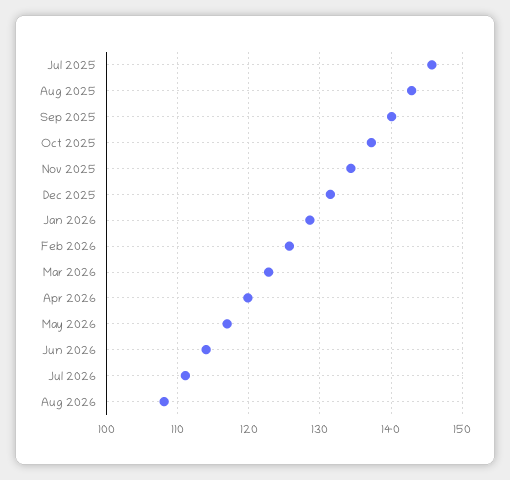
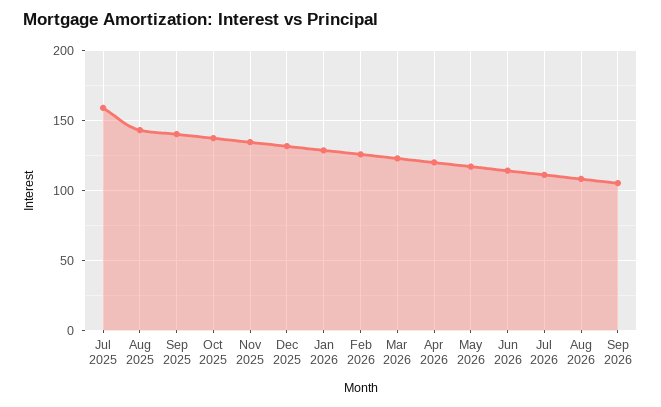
Jul 2025: 146 -> 160
Sep 2026: none -> 105

